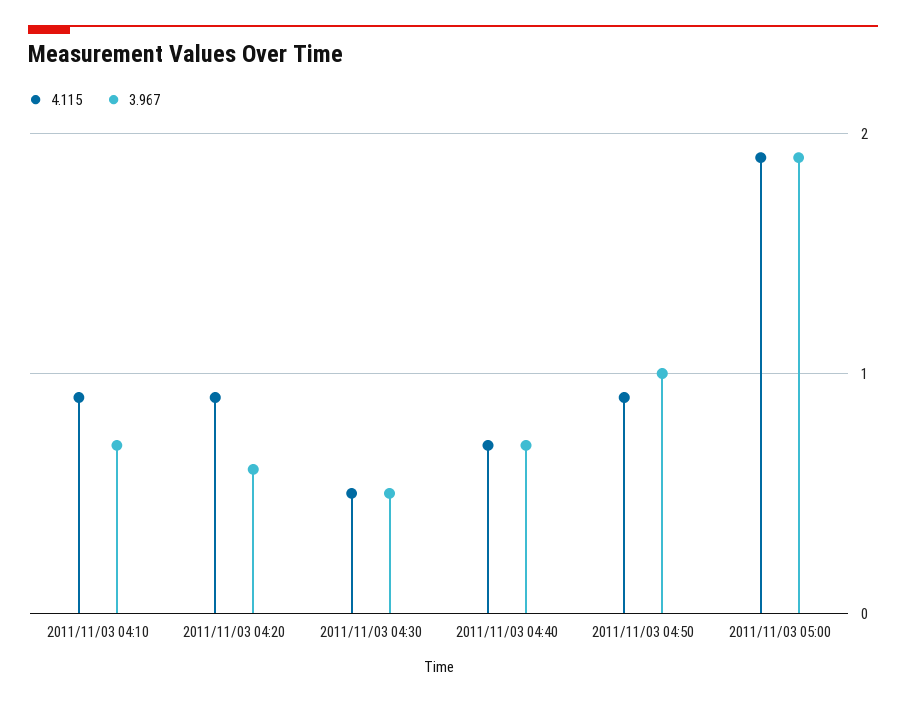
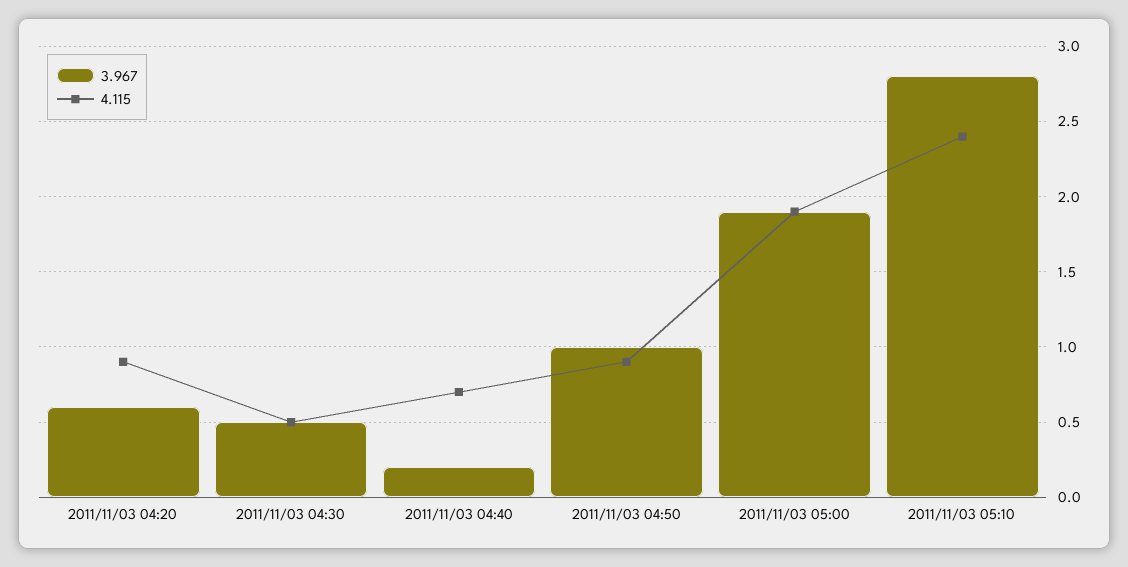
4.115, 2011/11/03 04:10: 0.9 -> none
3.967, 2011/11/03 04:10: 0.7 -> none
3.967, 2011/11/03 04:40: 0.7 -> 0.2
3.967, 2011/11/03 05:10: none -> 2.8
4.115, 2011/11/03 05:10: none -> 2.4

